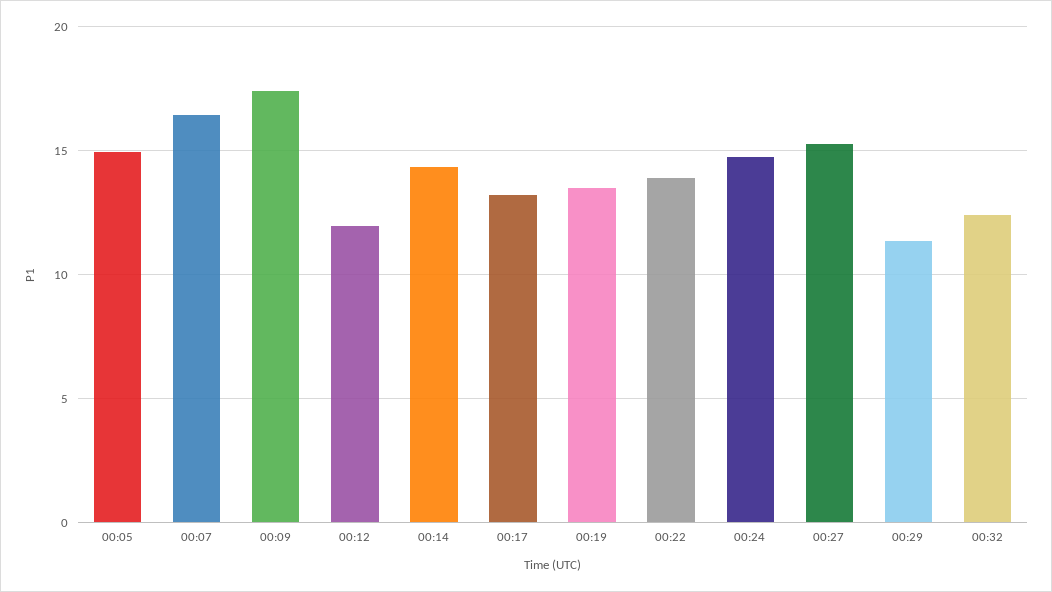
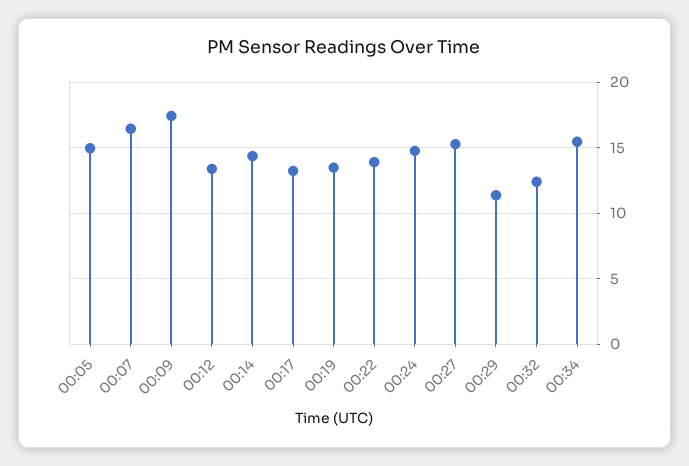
00:12: 12 -> 13.5
00:34: none -> 15.5

